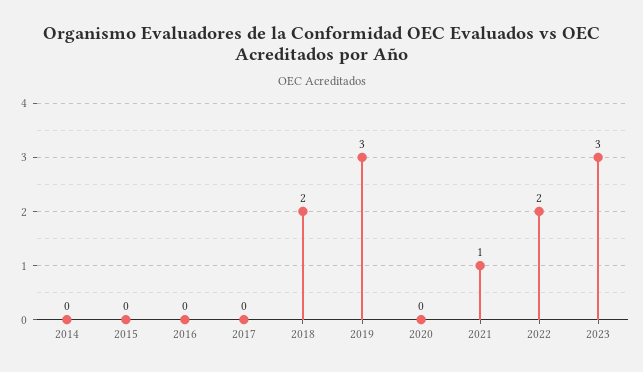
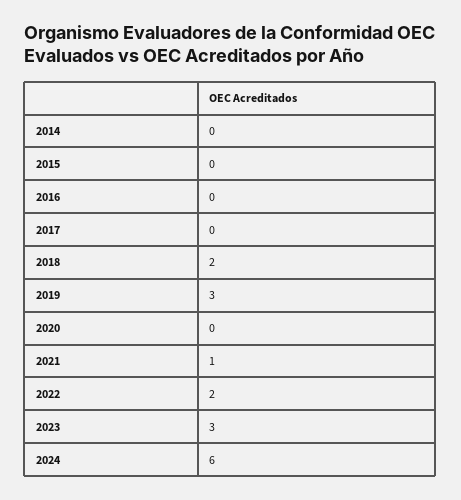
2024: none -> 6

